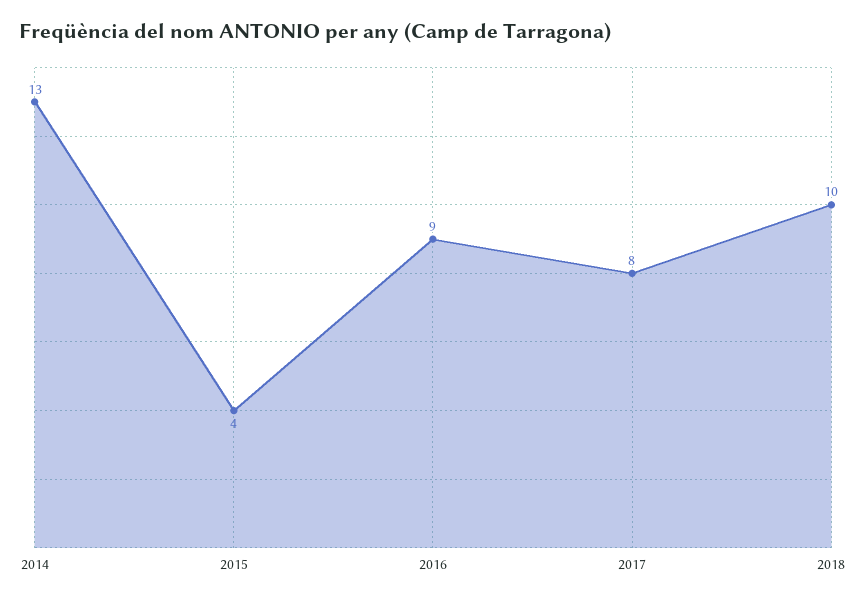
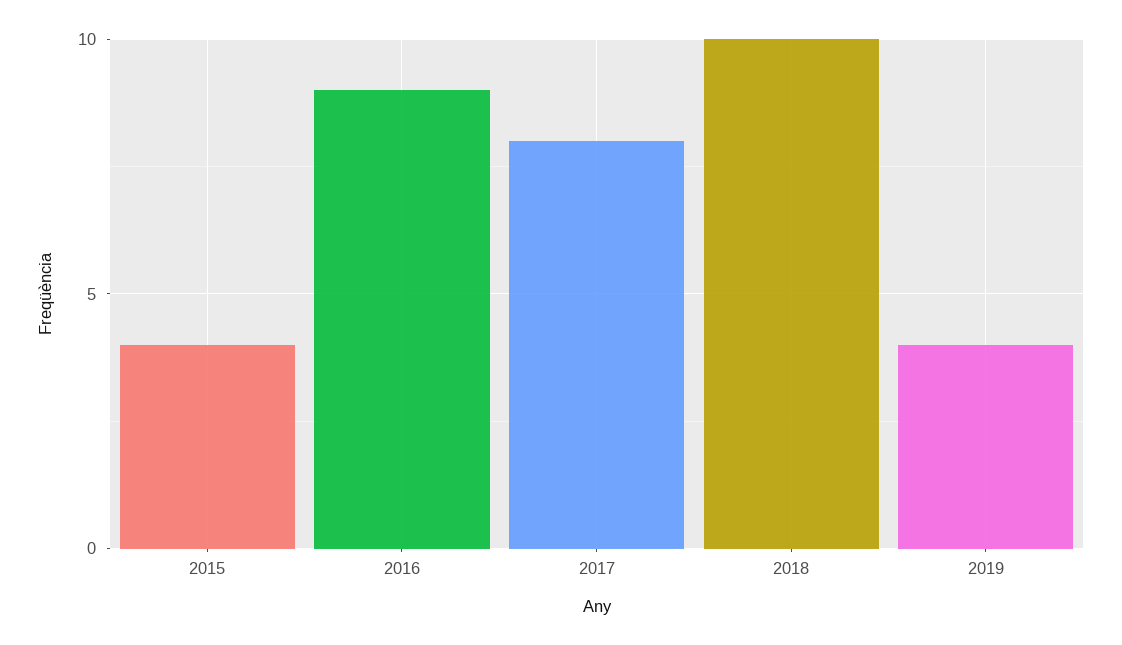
2014: 13 -> none
2019: none -> 4

